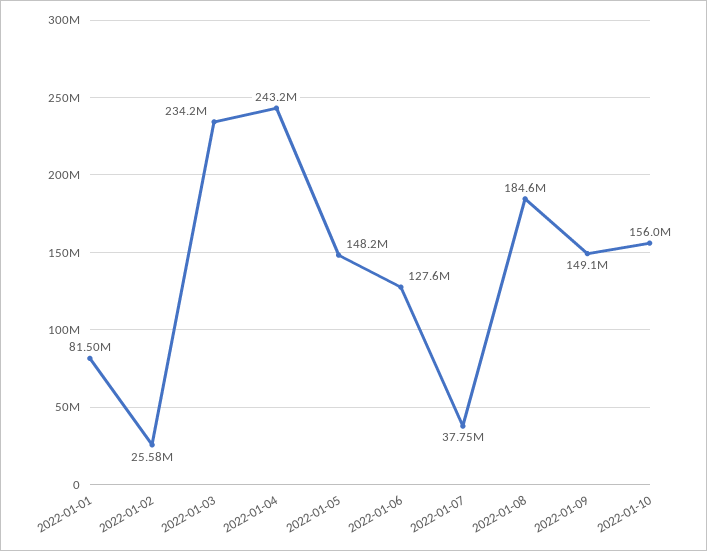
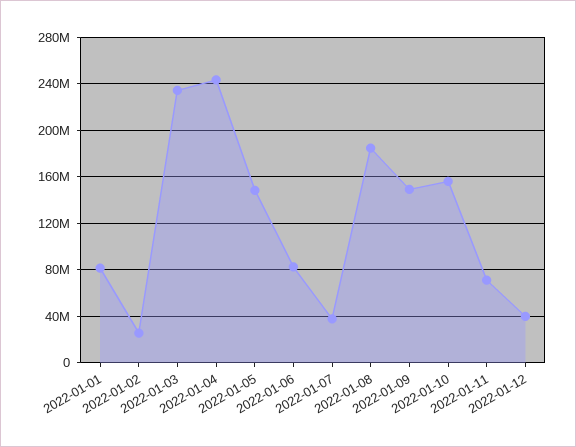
2022-01-06: 127600000 -> 80000000
2022-01-11: none -> 70000000
2022-01-12: none -> 40000000

